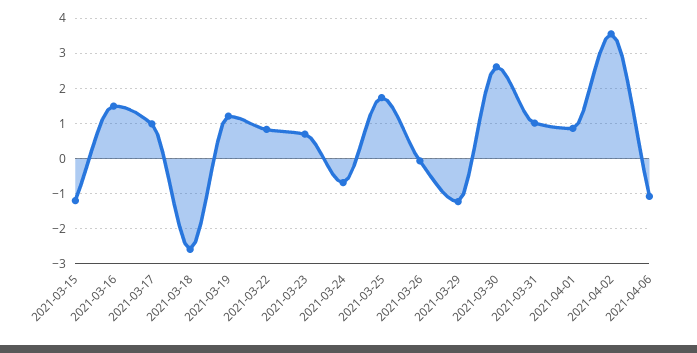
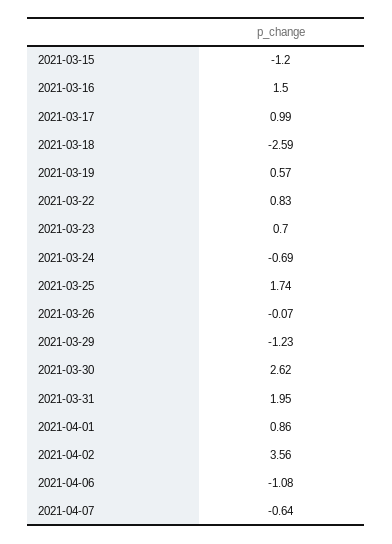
2021-03-19: 1.2 -> 0.57
2021-03-31: 1 -> 1.95
2021-04-07: none -> -0.64

